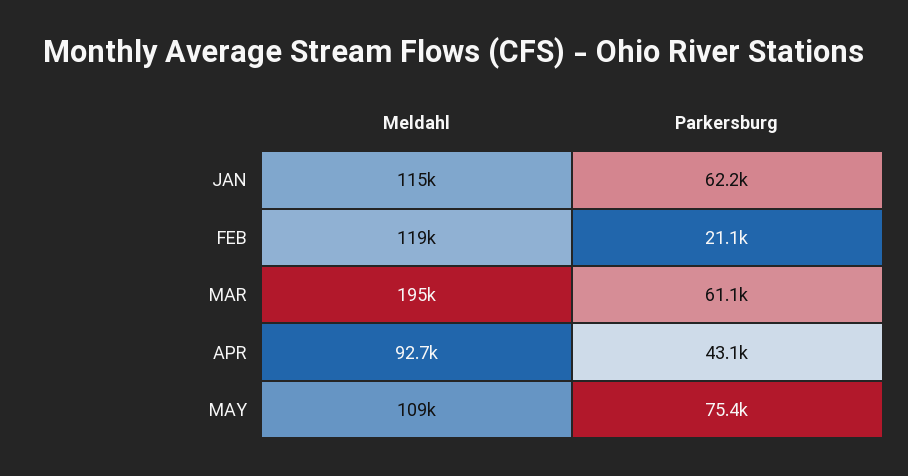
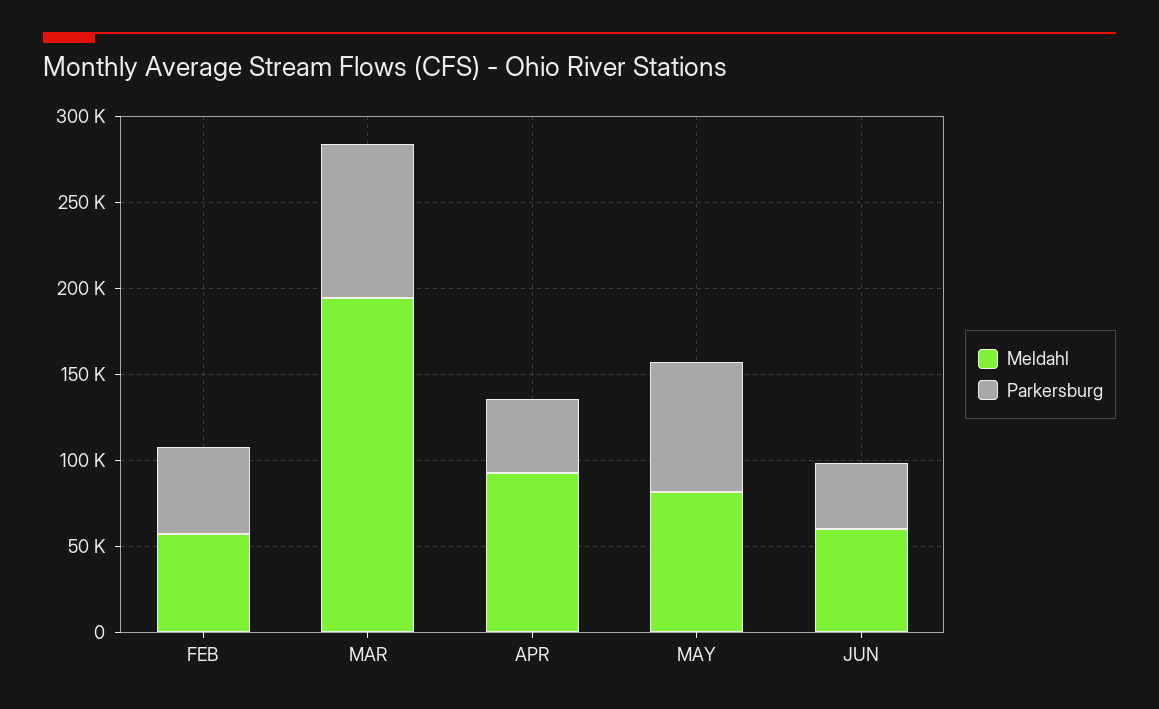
Meldahl, JAN: 115000 -> none
Parkersburg, JAN: 62200 -> none
Meldahl, FEB: 119000 -> 60000
Parkersburg, FEB: 21100 -> 50000
Parkersburg, MAR: 61100 -> 90000
Meldahl, MAY: 109000 -> 80000
Meldahl, JUN: none -> 60000
Parkersburg, JUN: none -> 40000

